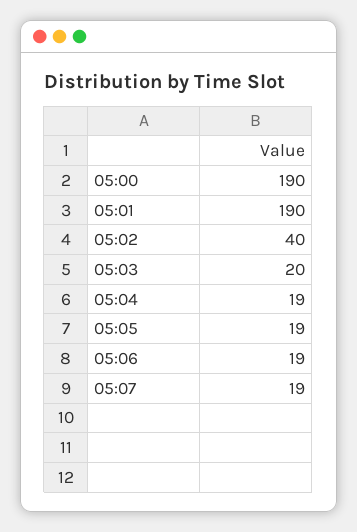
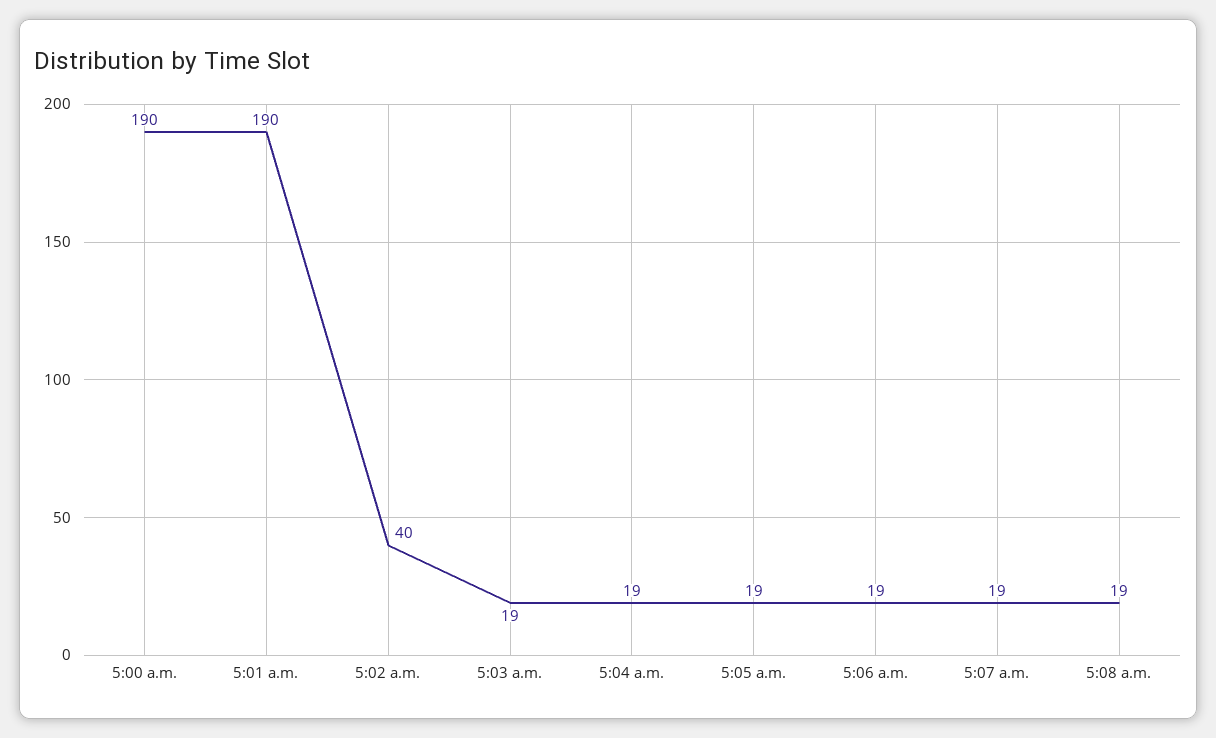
05:03: 20 -> 19
5:08 a.m.: none -> 19

